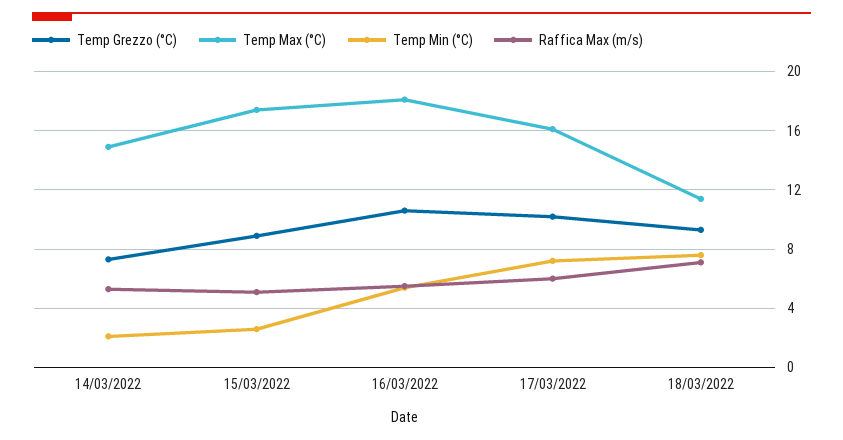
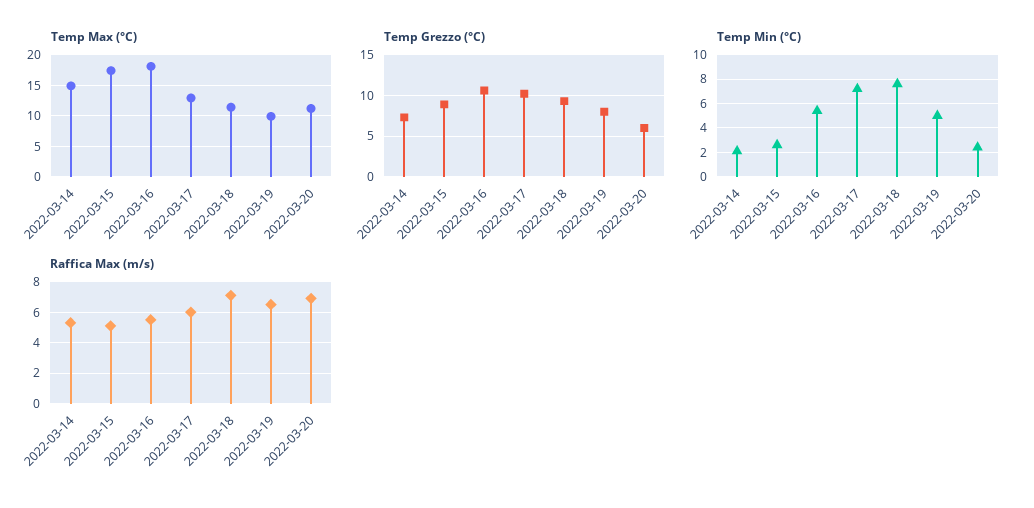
Temp Max (°C), 17/03/2022: 16 -> 13
Temp Max (°C), 2022-03-19: none -> 10
Temp Max (°C), 2022-03-20: none -> 11
Temp Grezzo (°C), 2022-03-19: none -> 8
Temp Grezzo (°C), 2022-03-20: none -> 6
Temp Min (°C), 2022-03-19: none -> 5
Temp Min (°C), 2022-03-20: none -> 2.5
Raffica Max (m/s), 2022-03-19: none -> 6.5
Raffica Max (m/s), 2022-03-20: none -> 7

